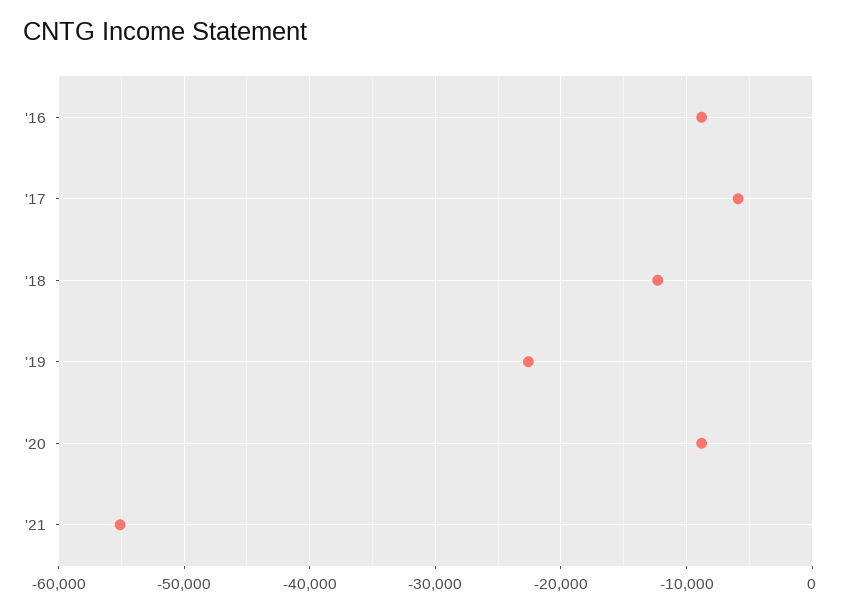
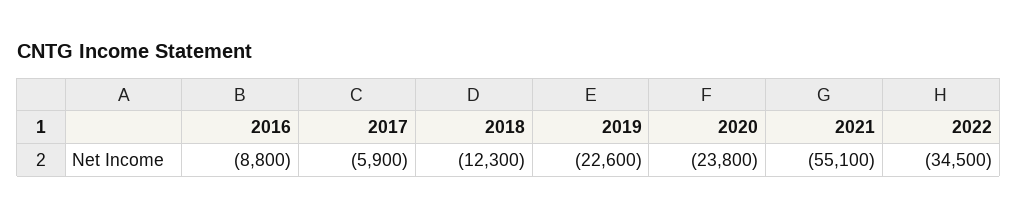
'20: -9000 -> -23800
2022: none -> -34500

